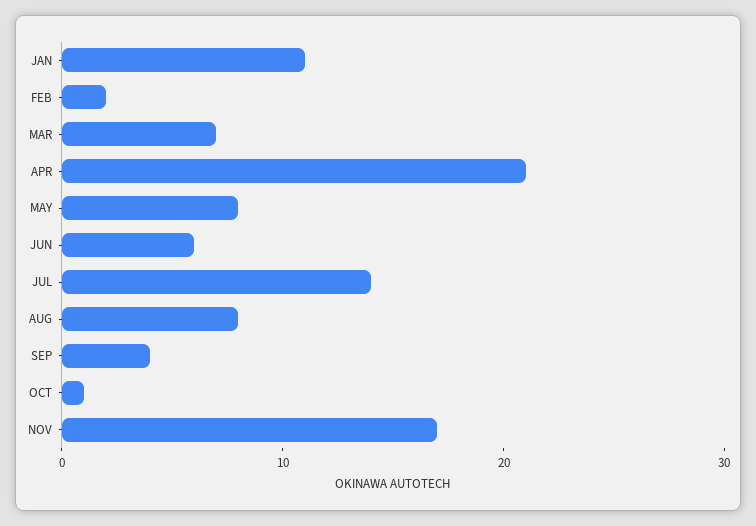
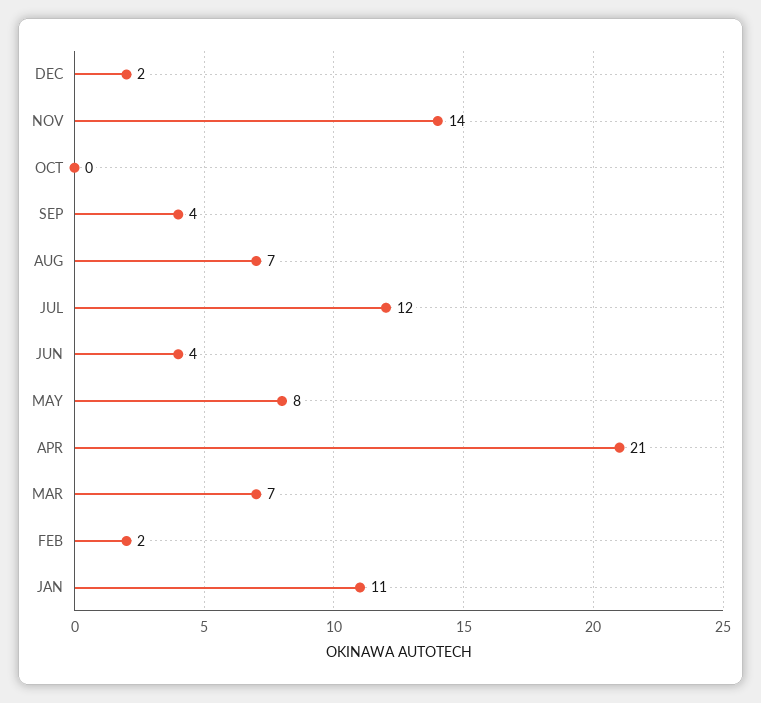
JUN: 6 -> 4
JUL: 14 -> 12
AUG: 8 -> 7
OCT: 1 -> 0
NOV: 17 -> 14
DEC: none -> 2

